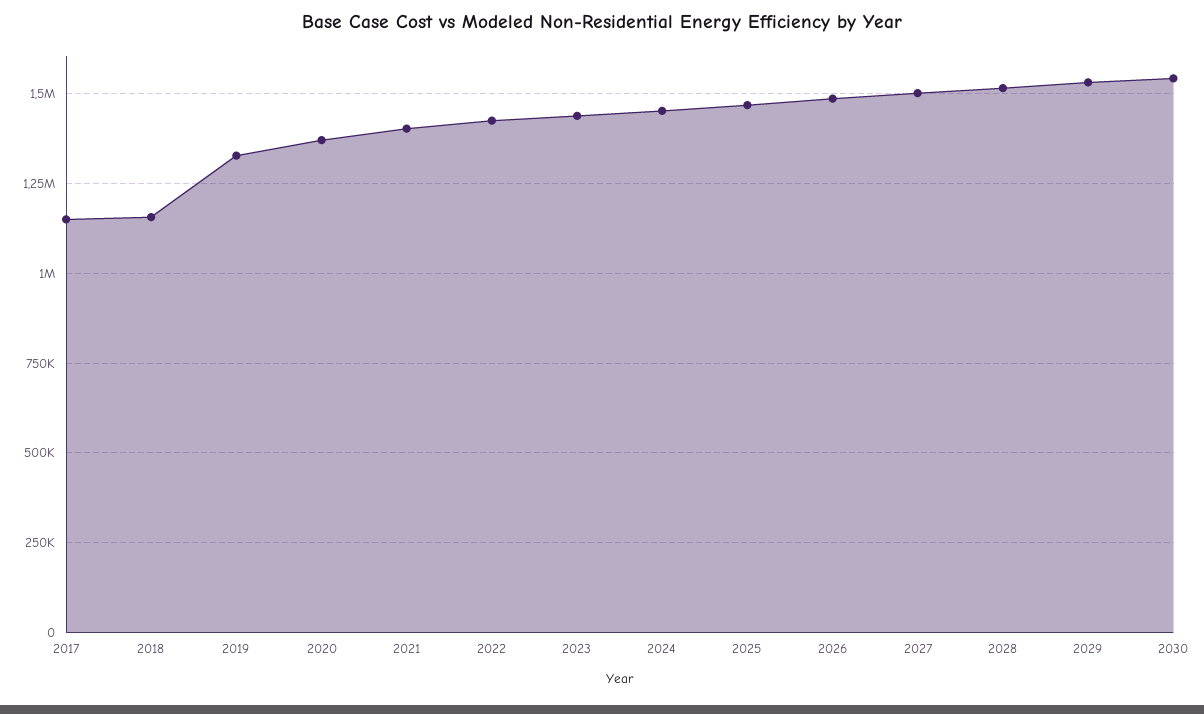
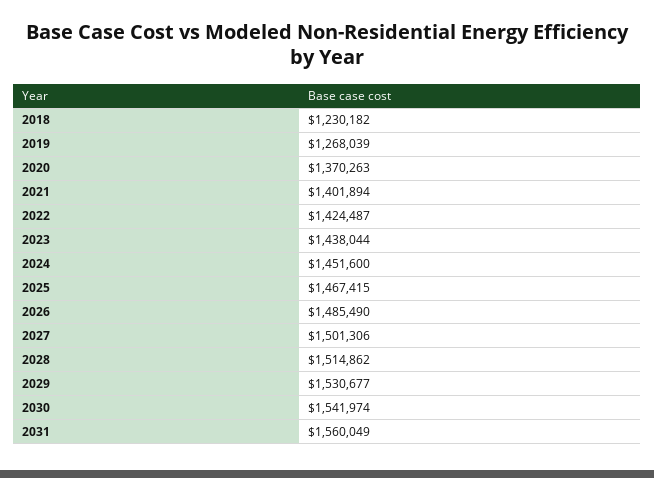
2017: 1150000 -> none
2018: 1150000 -> 1230182
2019: 1325000 -> 1268039
2031: none -> 1560049

